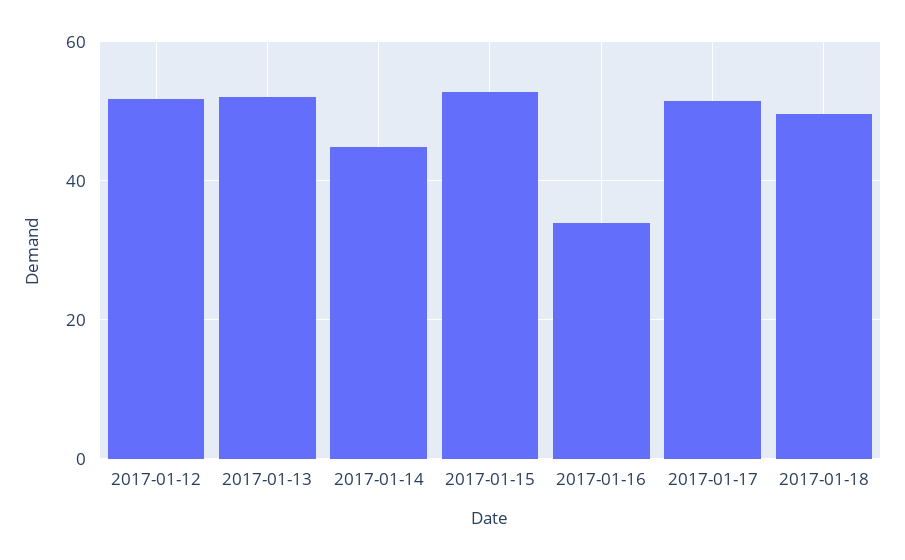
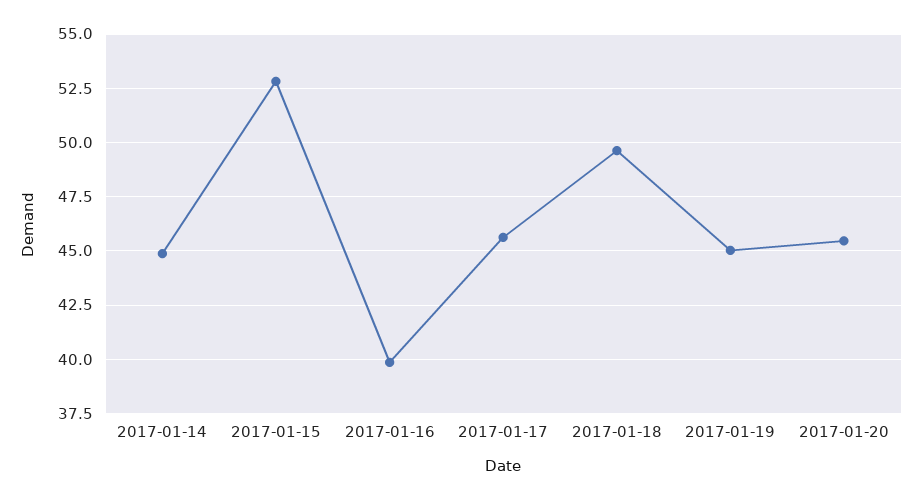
2017-01-12: 52 -> none
2017-01-13: 52 -> none
2017-01-16: 34 -> 40
2017-01-17: 52 -> 45.5
2017-01-19: none -> 45
2017-01-20: none -> 45.5

